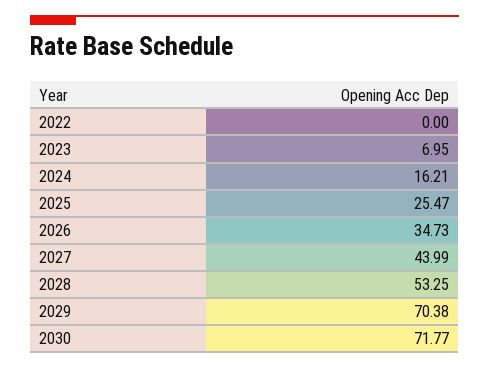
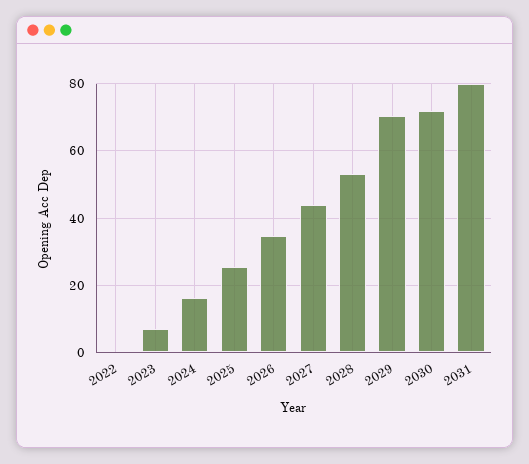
2031: none -> 80

